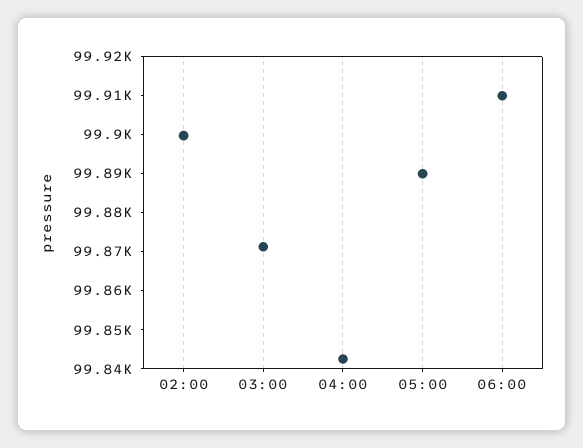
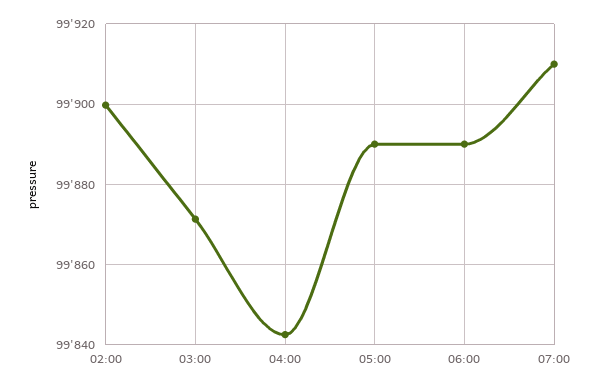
06:00: 99910 -> 99890
07:00: none -> 99910

